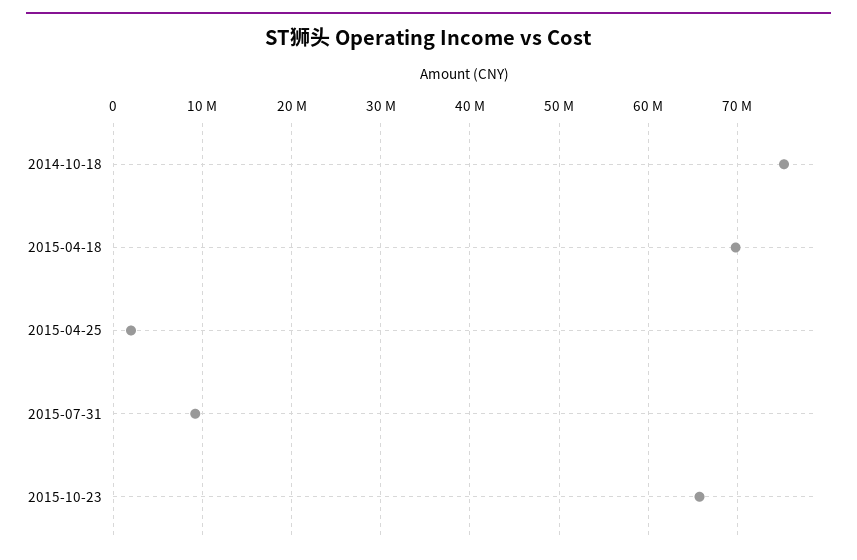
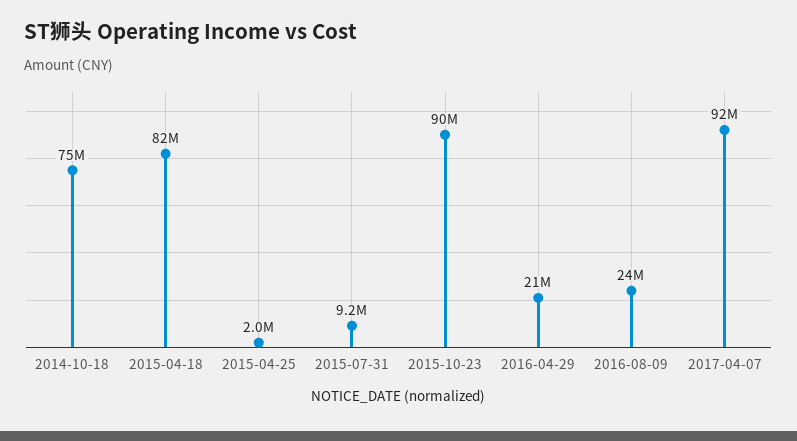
2015-04-18: 70000000 -> 82000000
2015-10-23: 66000000 -> 90000000
2016-04-29: none -> 21000000
2016-08-09: none -> 24000000
2017-04-07: none -> 92000000

